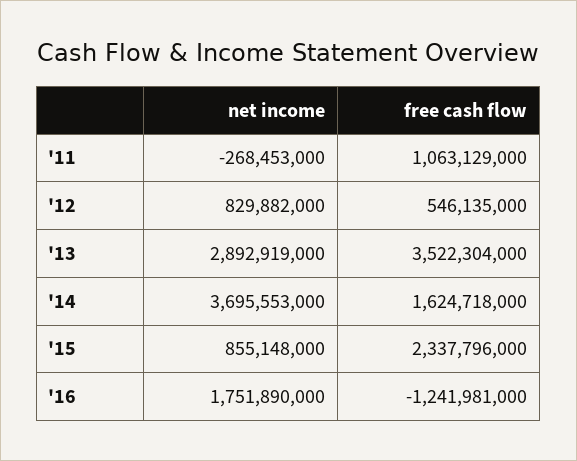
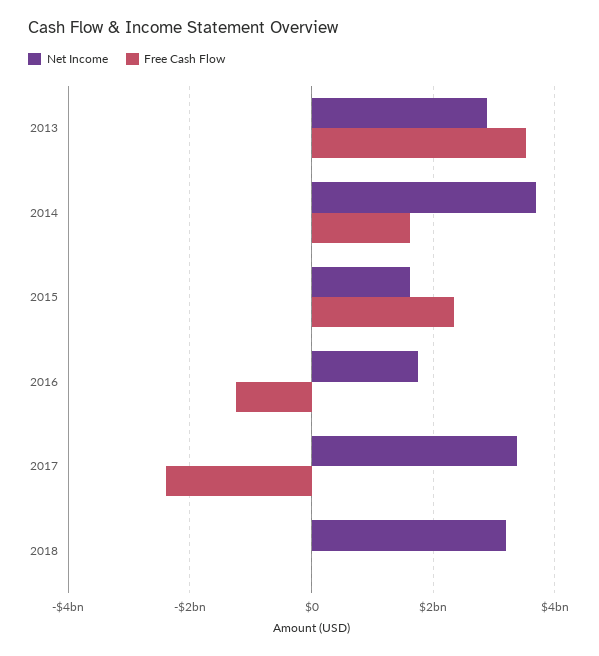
net income, '11: -268453000 -> none
free cash flow, '11: 1063129000 -> none
net income, '12: 829882000 -> none
free cash flow, '12: 546135000 -> none
net income, '15: 855148000 -> 1600000000
net income, 2017: none -> 3400000000
free cash flow, 2017: none -> -2400000000
net income, 2018: none -> 3200000000
free cash flow, 2018: none -> 0

